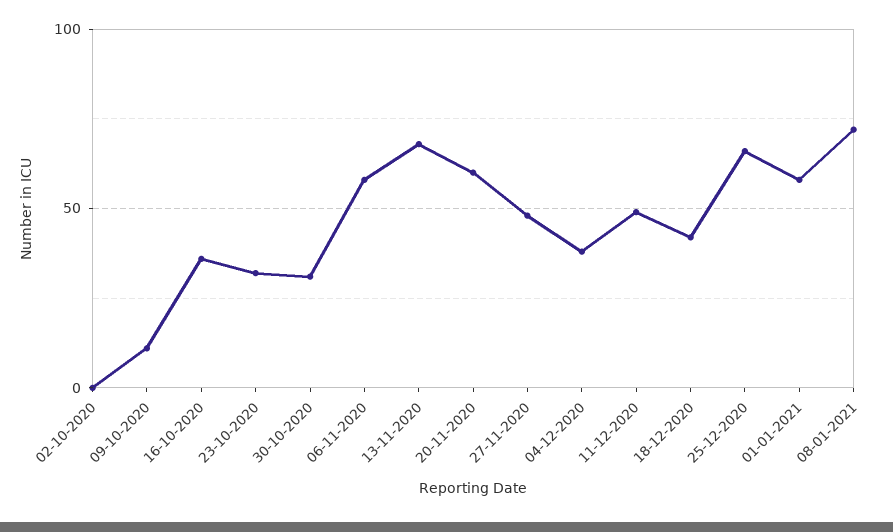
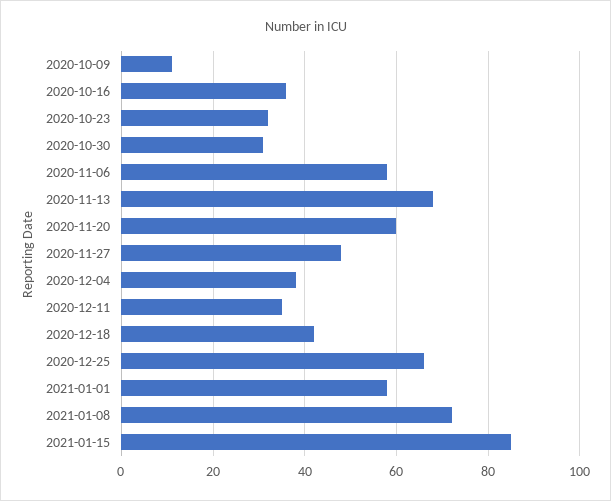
02-10-2020: 0 -> none
11-12-2020: 50 -> 35
2021-01-15: none -> 85

